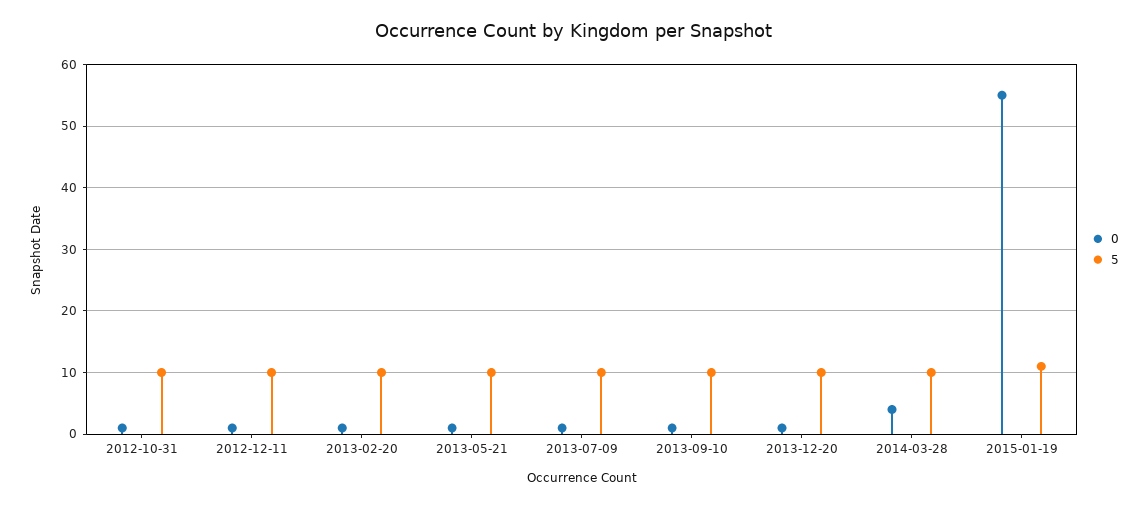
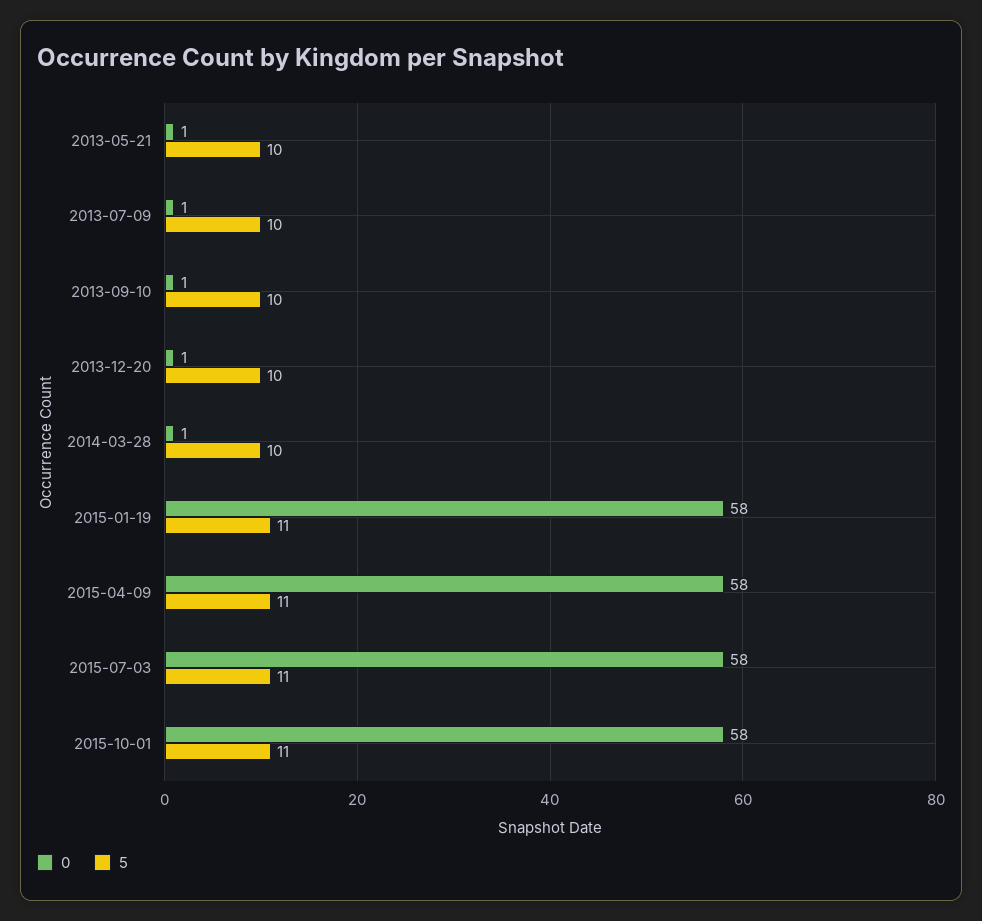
0, 2012-10-31: 1 -> none
5, 2012-10-31: 10 -> none
0, 2012-12-11: 1 -> none
5, 2012-12-11: 10 -> none
0, 2013-02-20: 1 -> none
5, 2013-02-20: 10 -> none
0, 2014-03-28: 4 -> 1
0, 2015-01-19: 55 -> 58
0, 2015-04-09: none -> 58
5, 2015-04-09: none -> 11
0, 2015-07-03: none -> 58
5, 2015-07-03: none -> 11
0, 2015-10-01: none -> 58
5, 2015-10-01: none -> 11

